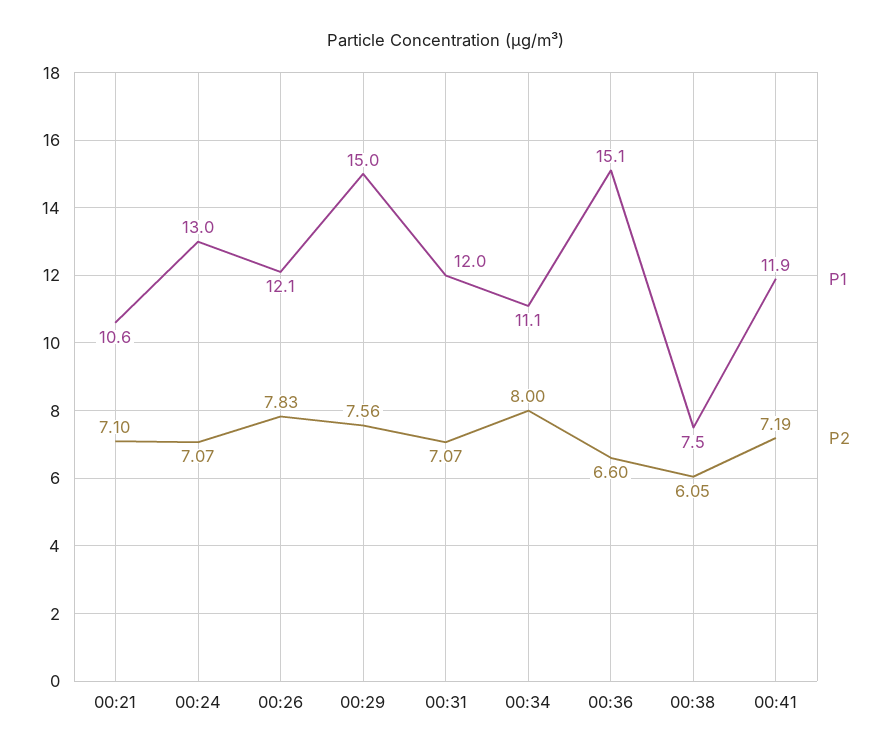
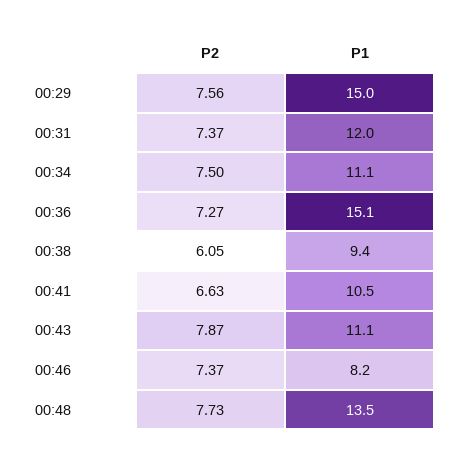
P1, 00:21: 10.6 -> none
P2, 00:21: 7.1 -> none
P1, 00:24: 13 -> none
P2, 00:24: 7.07 -> none
P1, 00:26: 12.1 -> none
P2, 00:26: 7.83 -> none
P2, 00:31: 7.07 -> 7.37
P2, 00:34: 8 -> 7.5
P2, 00:36: 6.6 -> 7.27
P1, 00:38: 7.5 -> 9.4
P1, 00:41: 11.9 -> 10.5
P2, 00:41: 7.19 -> 6.63
P2, 00:43: none -> 7.87
P1, 00:43: none -> 11.1
P2, 00:46: none -> 7.37
P1, 00:46: none -> 8.2
P2, 00:48: none -> 7.73
P1, 00:48: none -> 13.5

